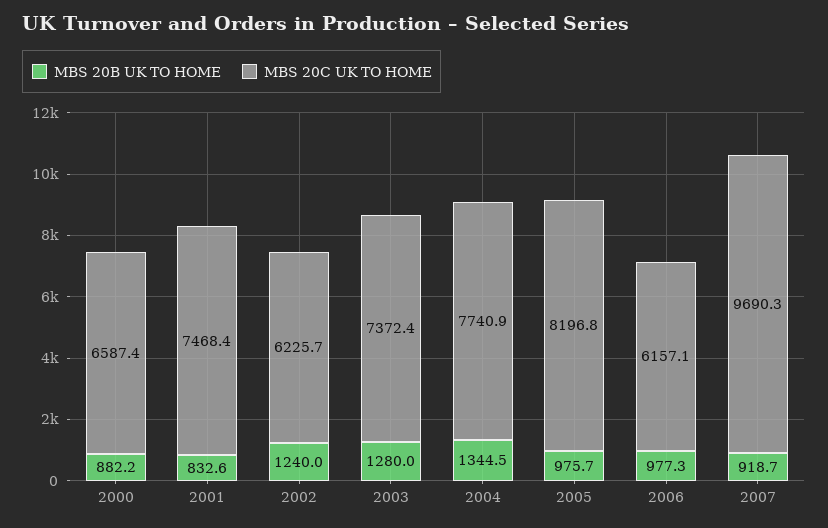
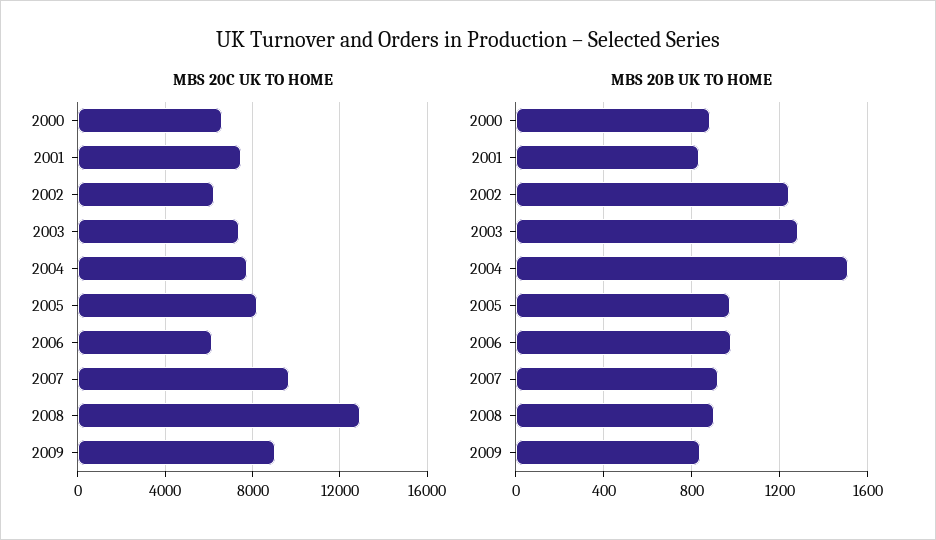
MBS 20B UK TO HOME, 2004: 1344.5 -> 1500
MBS 20C UK TO HOME, 2008: none -> 13000
MBS 20C UK TO HOME, 2009: none -> 9000
MBS 20B UK TO HOME, 2008: none -> 900
MBS 20B UK TO HOME, 2009: none -> 850

